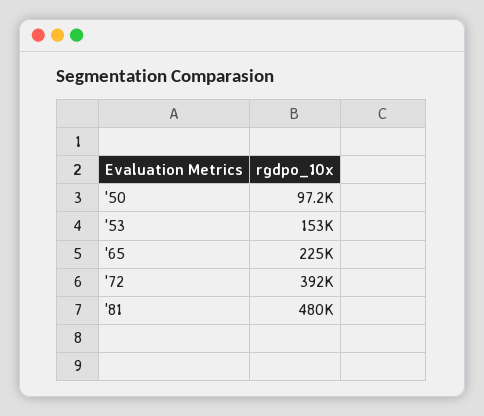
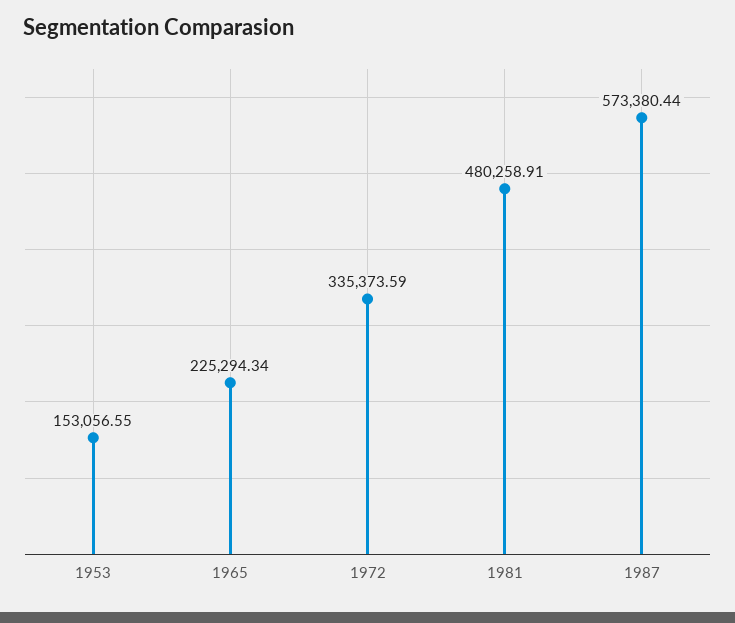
'50: 97200 -> none
'72: 392000 -> 335373.59
1987: none -> 573380.44

